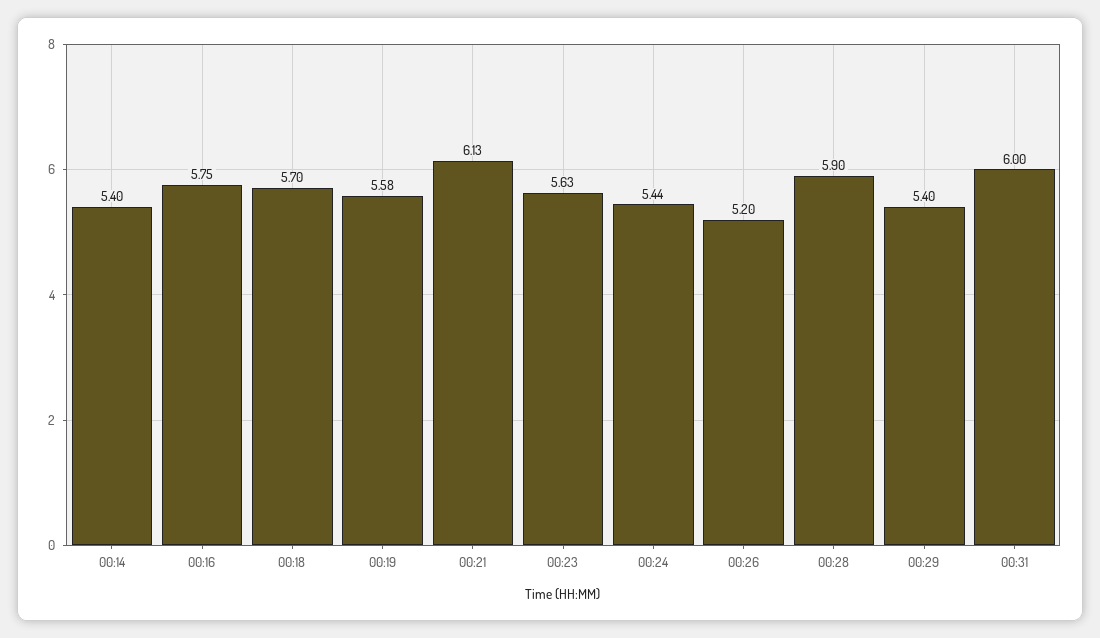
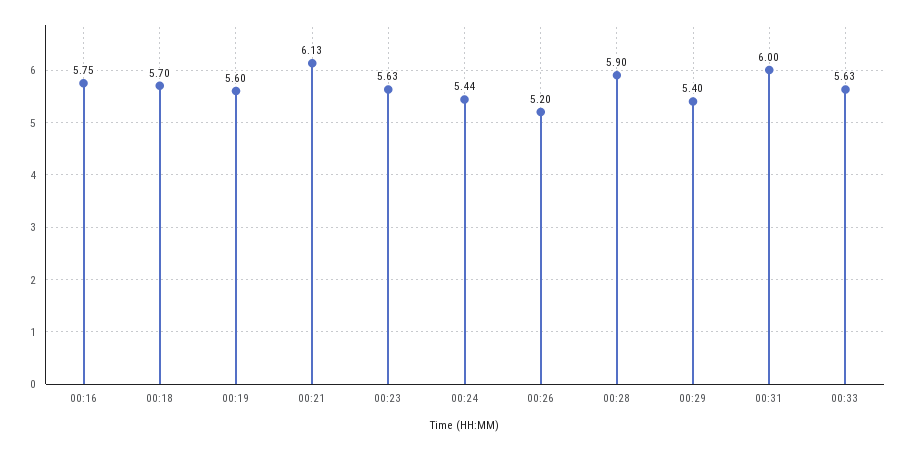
00:14: 5.4 -> none
00:19: 5.58 -> 5.6
00:33: none -> 5.63

